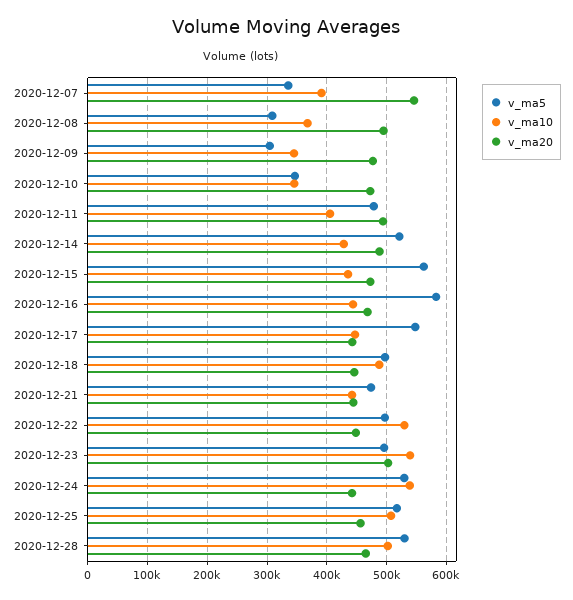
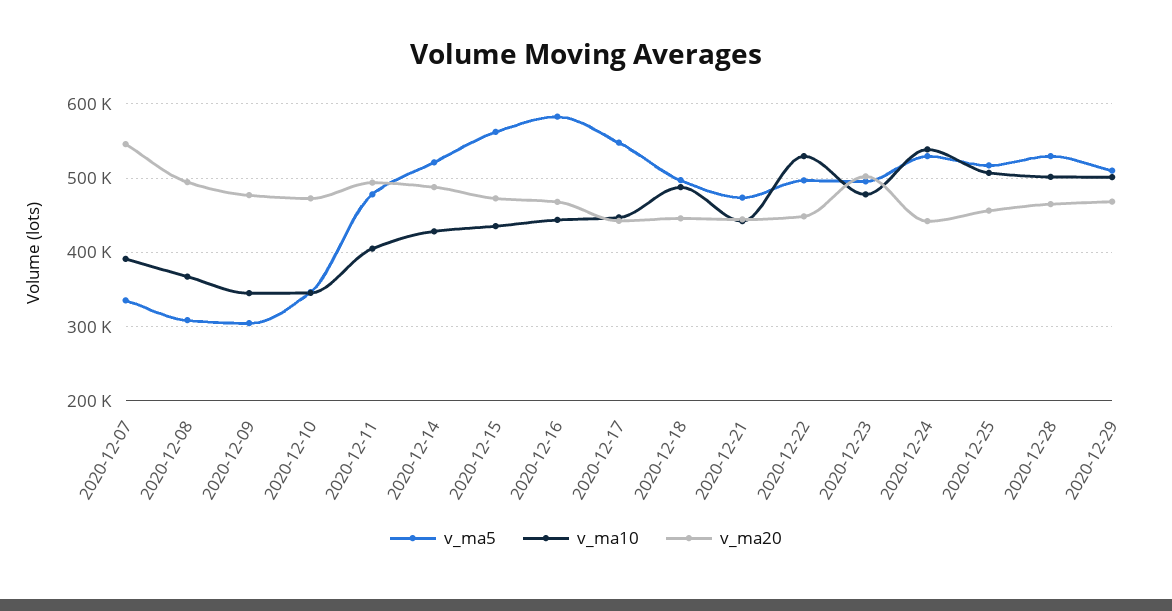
v_ma10, 2020-12-23: 540000 -> 480000
v_ma5, 2020-12-29: none -> 510000
v_ma10, 2020-12-29: none -> 500000
v_ma20, 2020-12-29: none -> 470000

